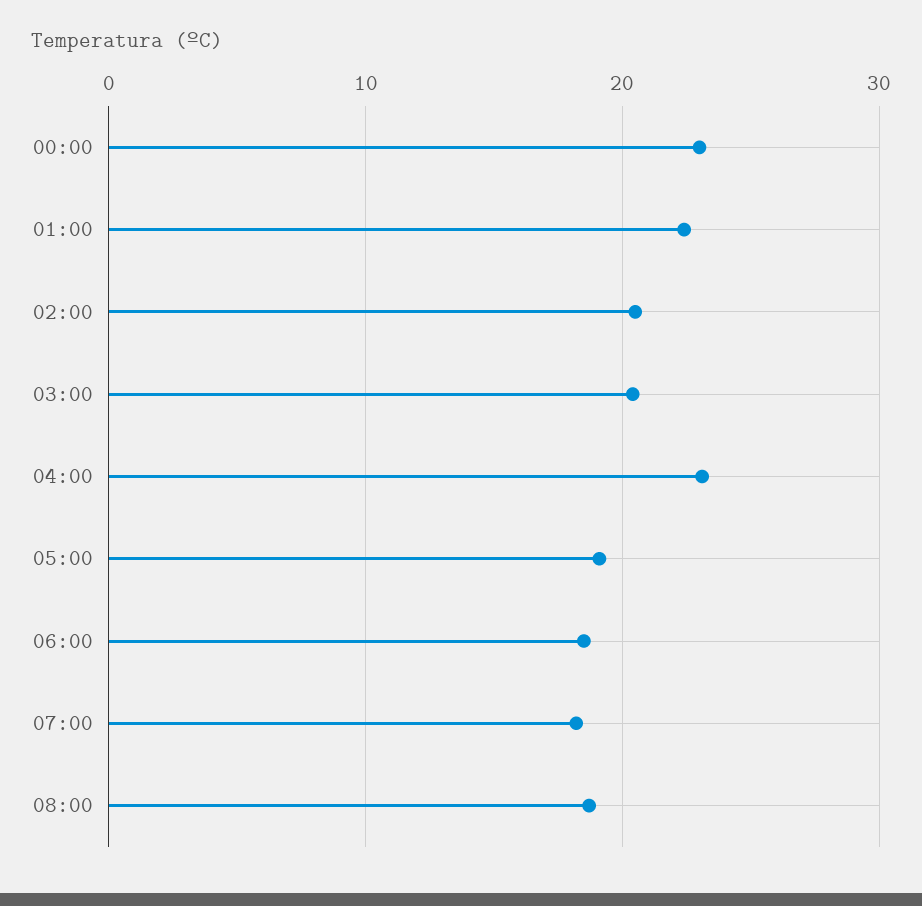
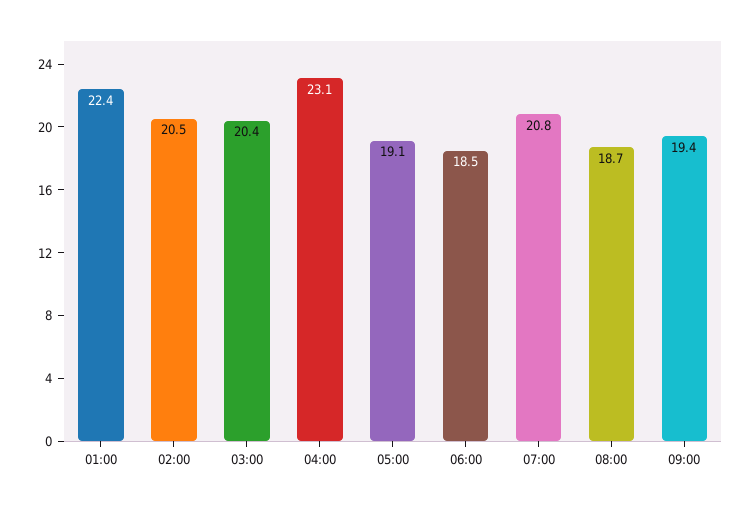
00:00: 23 -> none
07:00: 18 -> 20.8
09:00: none -> 19.4

